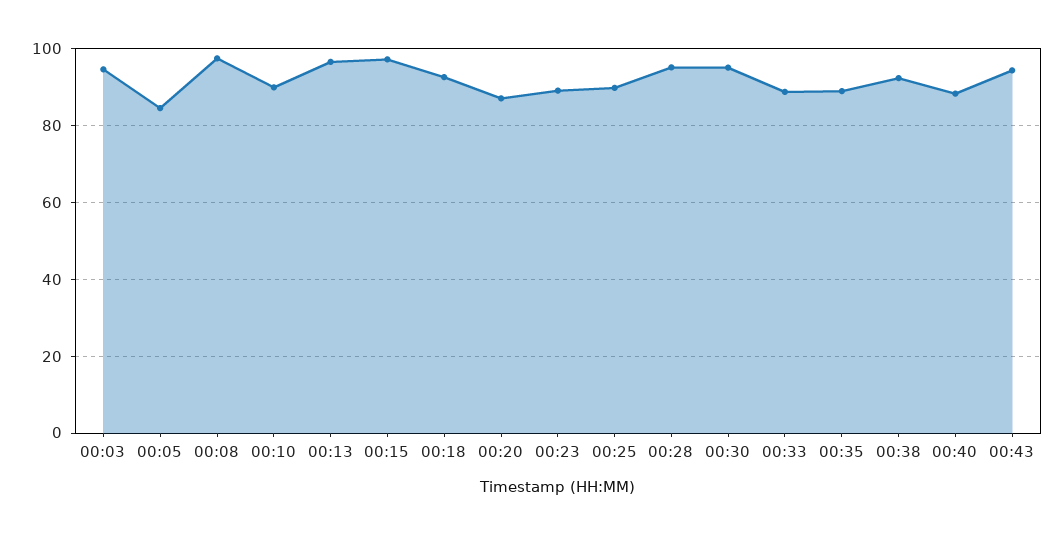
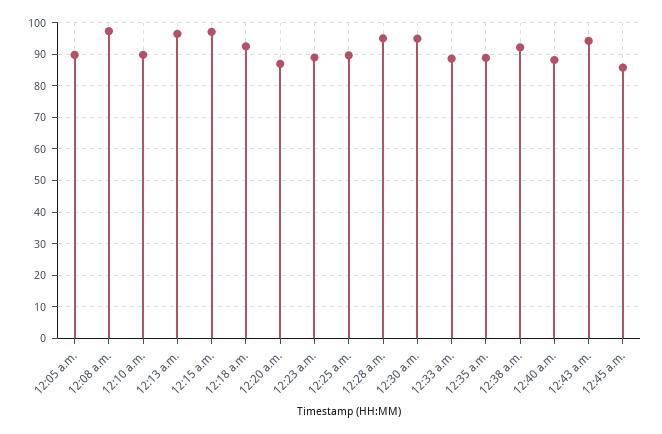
00:03: 94 -> none
00:05: 84 -> 90
12:45 a.m.: none -> 86

